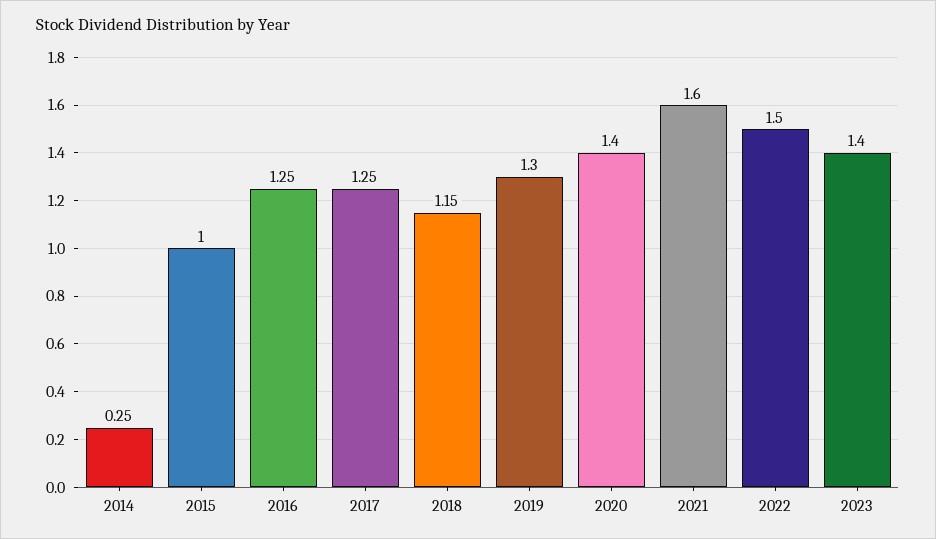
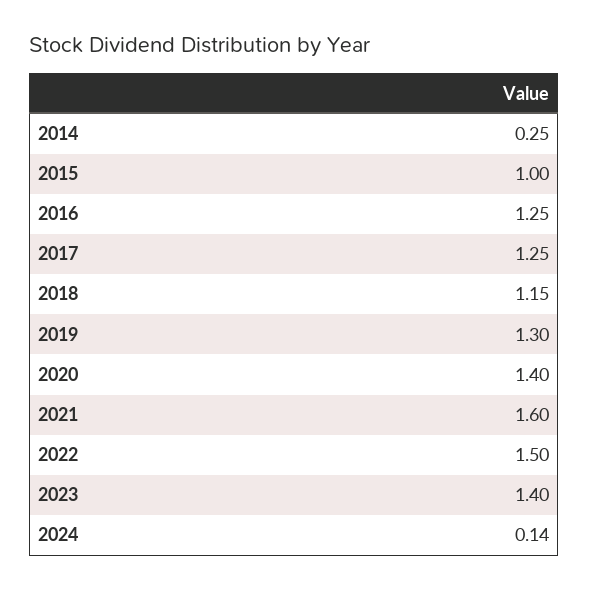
2024: none -> 0.14

